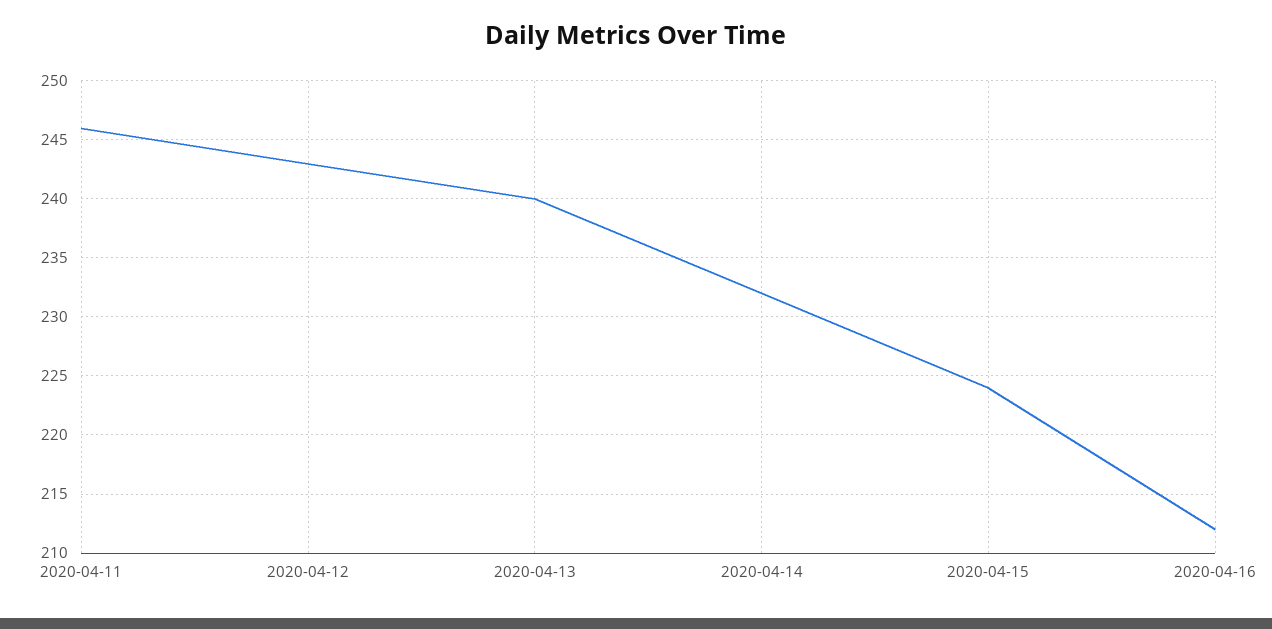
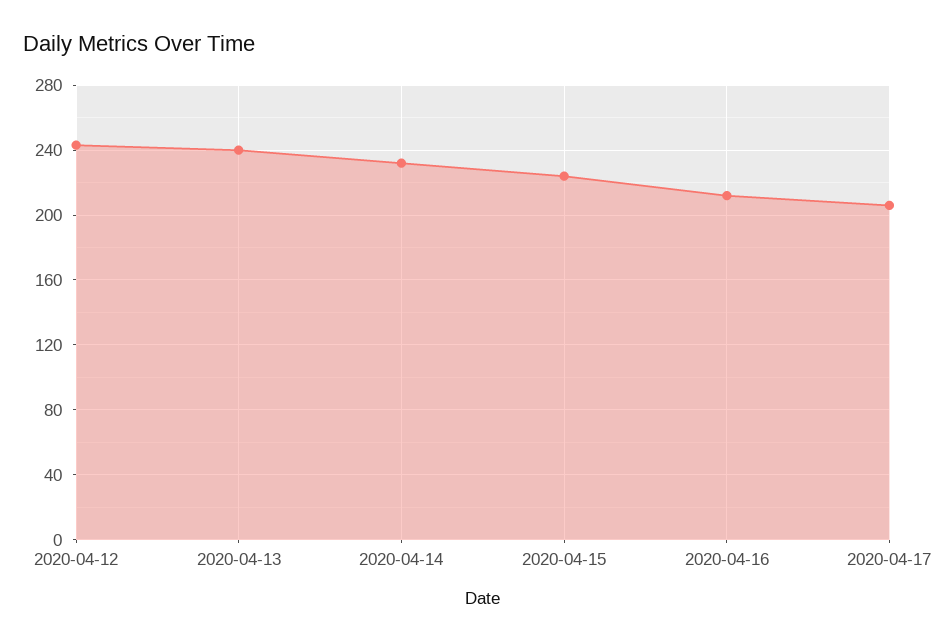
2020-04-11: 246 -> none
2020-04-17: none -> 205

